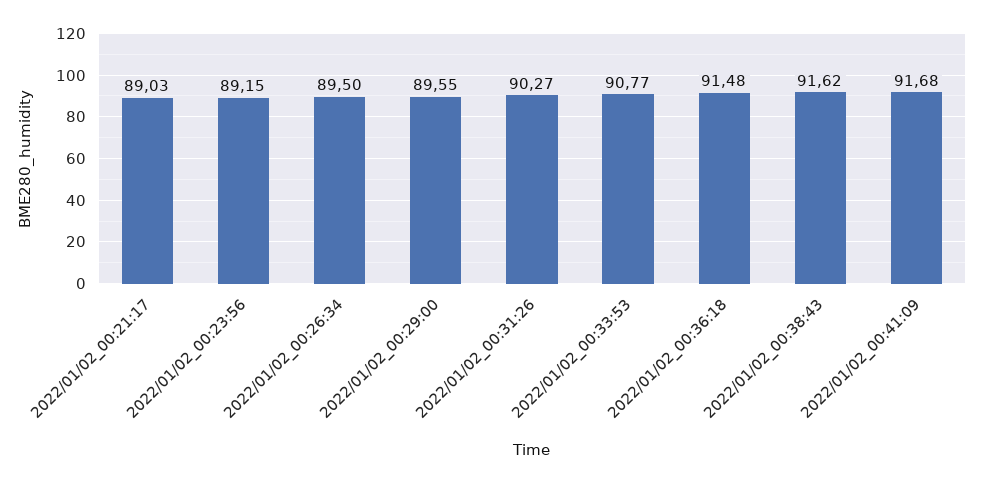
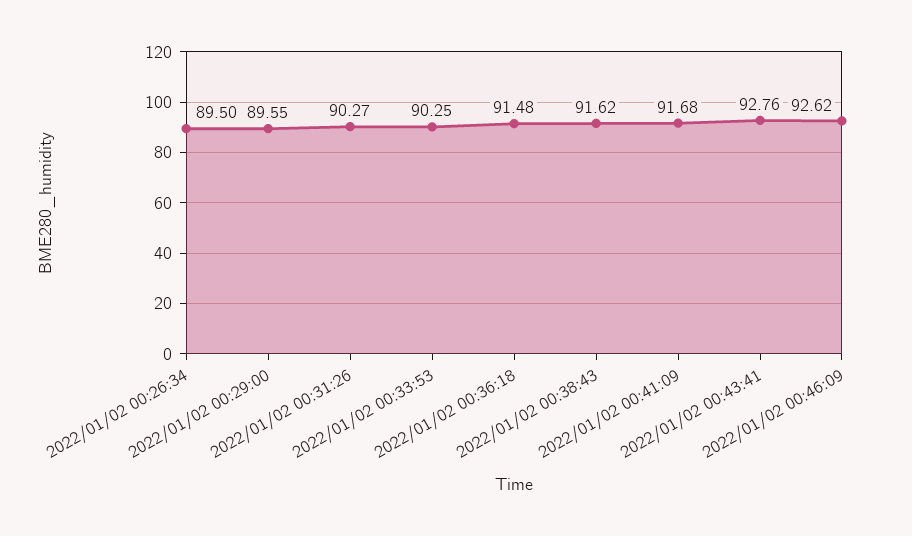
2022/01/02_00:21:17: 89.03 -> none
2022/01/02_00:23:56: 89.15 -> none
2022/01/02_00:33:53: 90.77 -> 90.25
2022/01/02 00:43:41: none -> 92.76
2022/01/02 00:46:09: none -> 92.62

